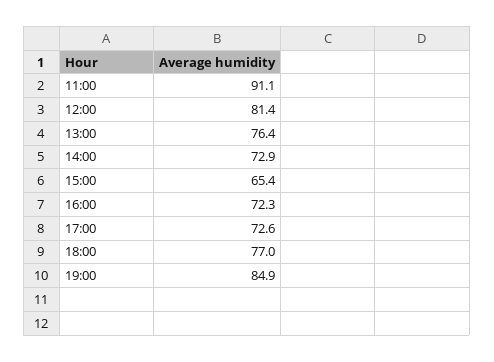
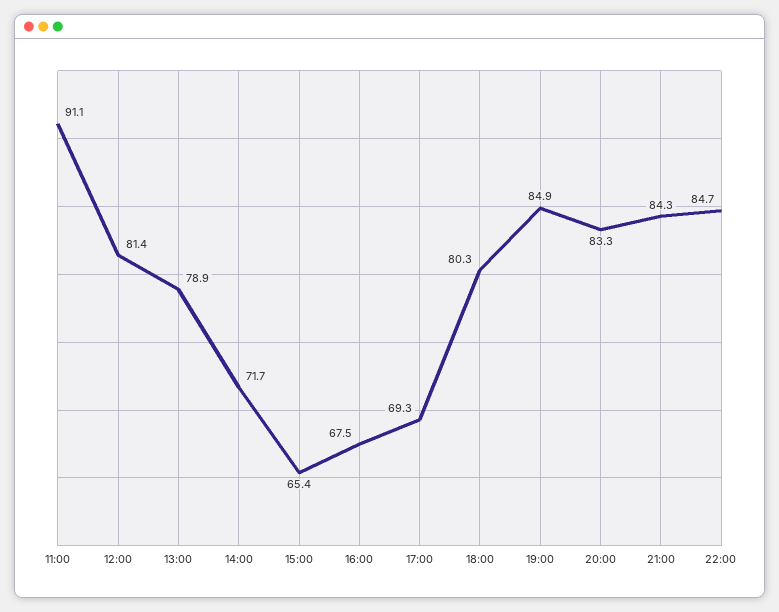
13:00: 76.4 -> 78.9
14:00: 72.9 -> 71.7
16:00: 72.3 -> 67.5
17:00: 72.6 -> 69.3
18:00: 77 -> 80.3
20:00: none -> 83.3
21:00: none -> 84.3
22:00: none -> 84.7

